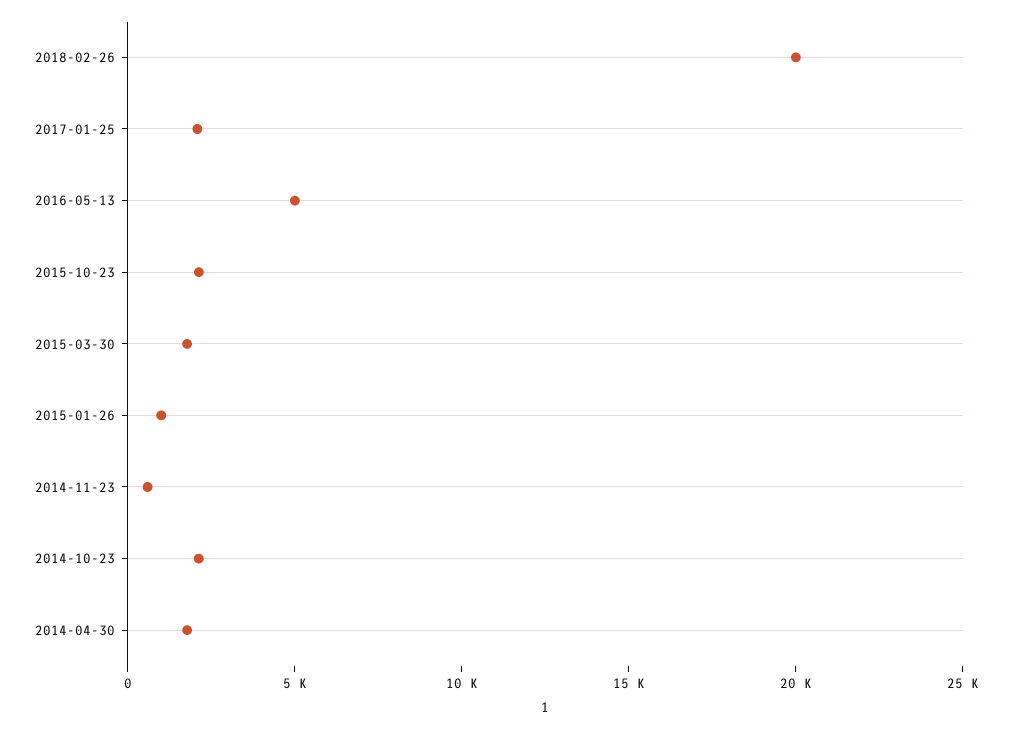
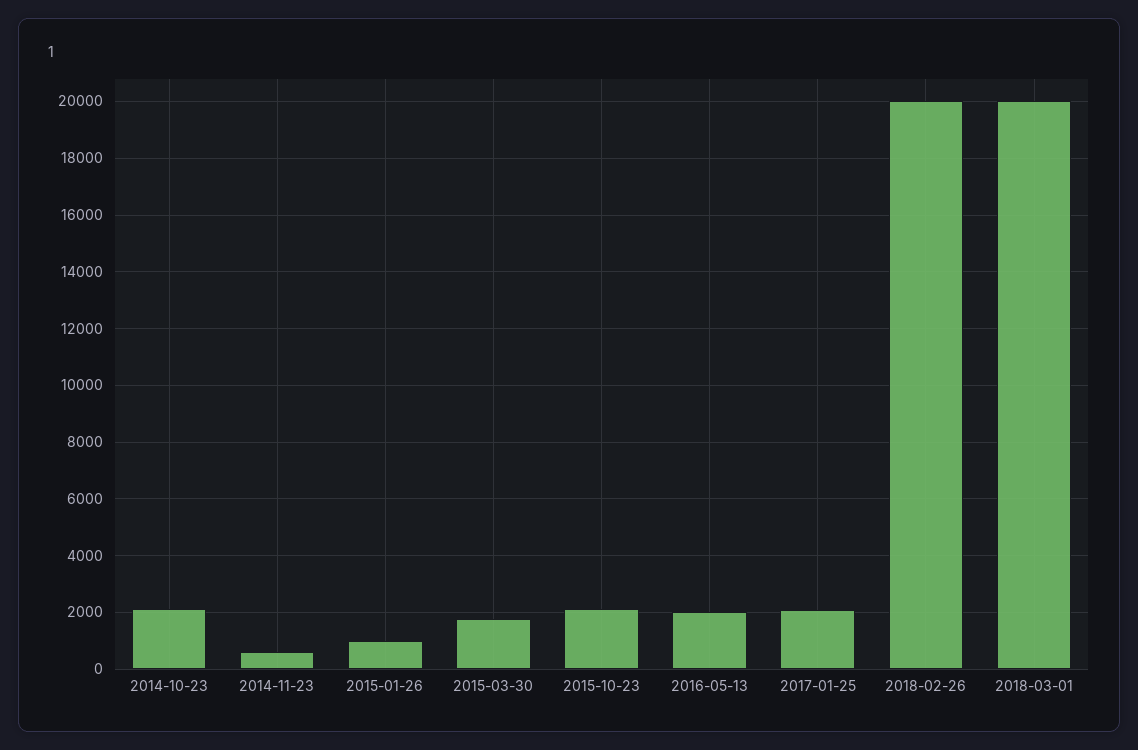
2016-05-13: 5000 -> 2000
2014-04-30: 2000 -> none
2018-03-01: none -> 20000

